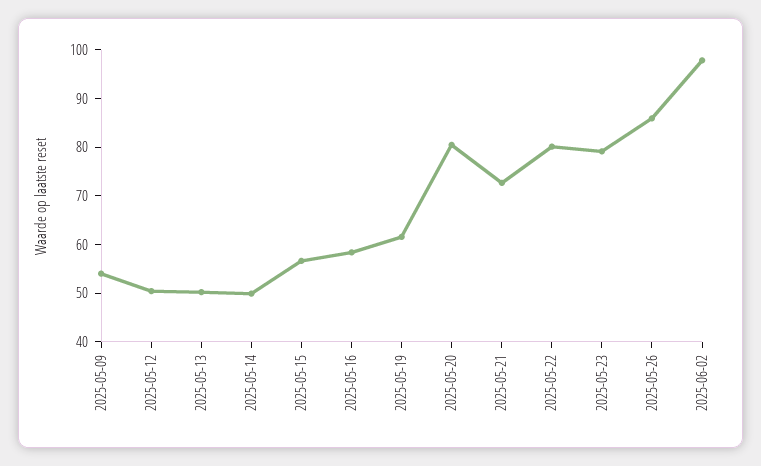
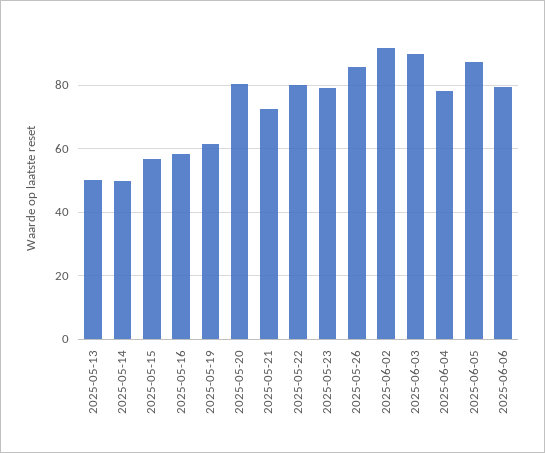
2025-05-09: 54 -> none
2025-05-12: 50 -> none
2025-06-02: 98 -> 92
2025-06-03: none -> 90
2025-06-04: none -> 78
2025-06-05: none -> 88
2025-06-06: none -> 80

